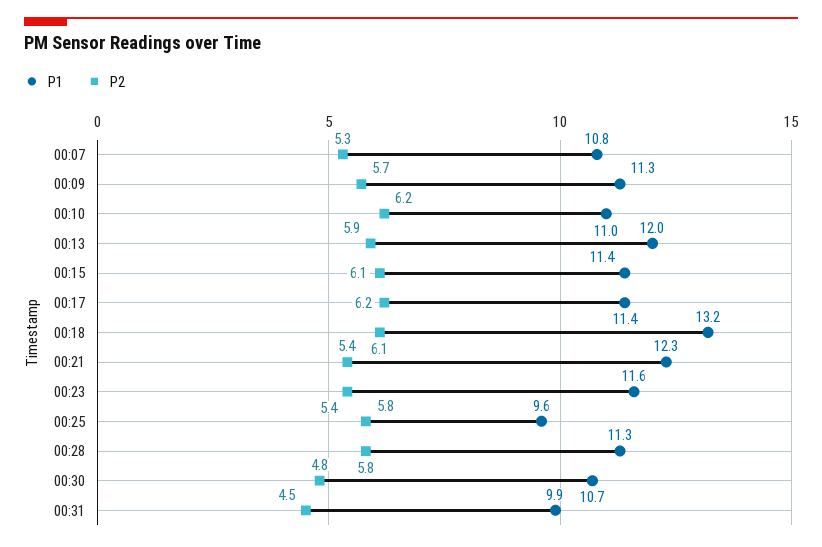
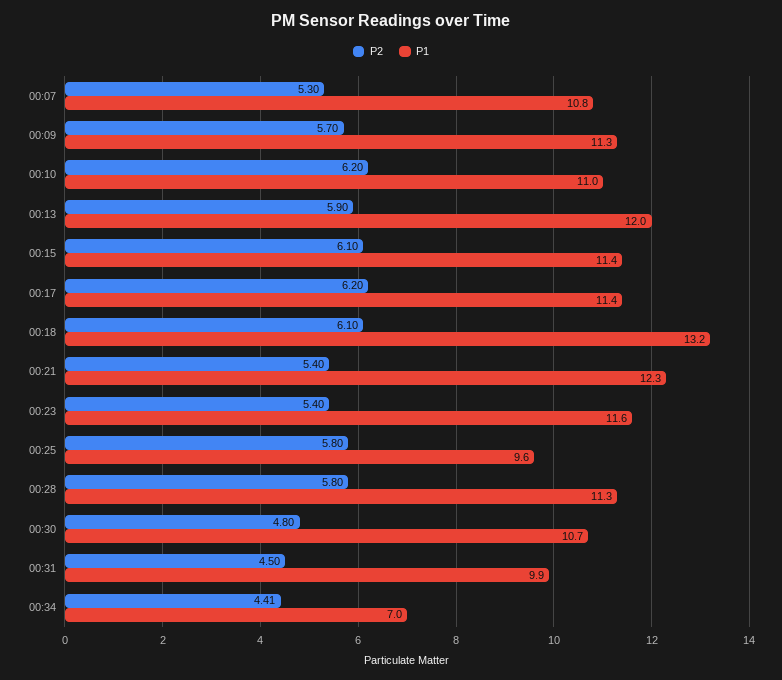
P2, 00:34: none -> 4.41
P1, 00:34: none -> 7

